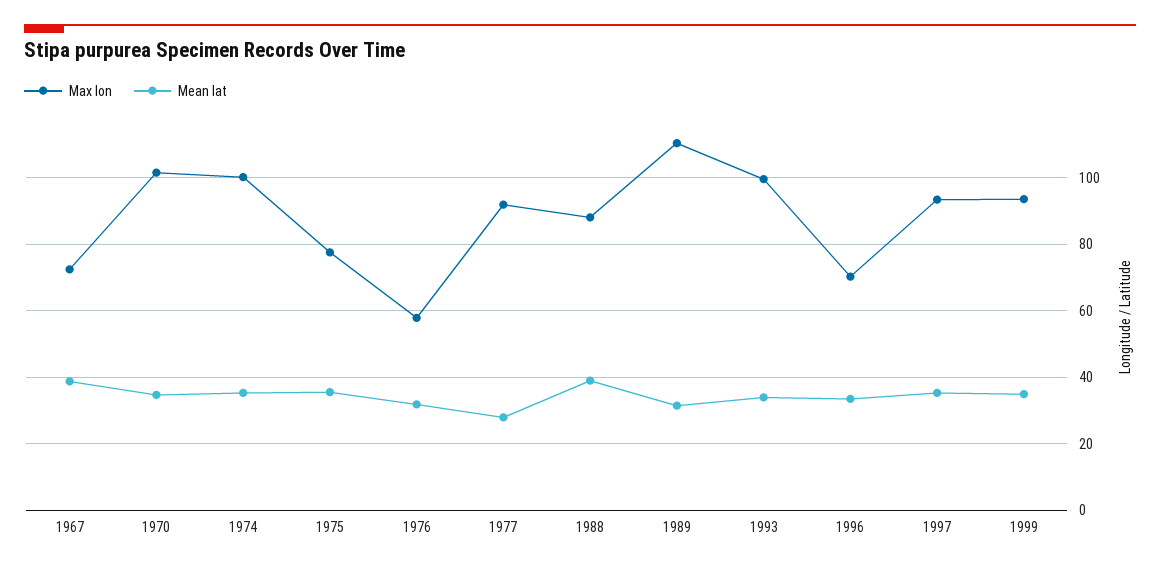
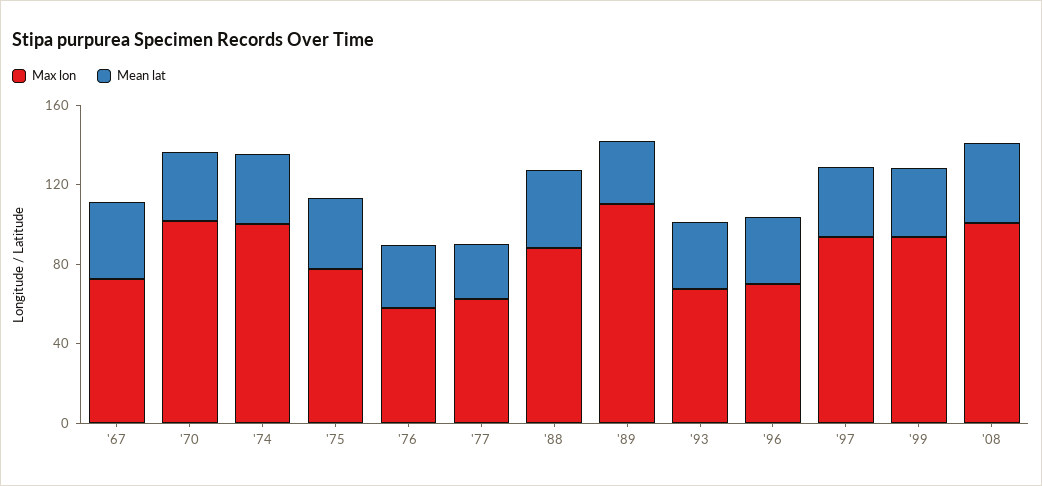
Max lon, 1977: 92 -> 60
Max lon, 1993: 100 -> 70
Max lon, '08: none -> 100
Mean lat, '08: none -> 40

